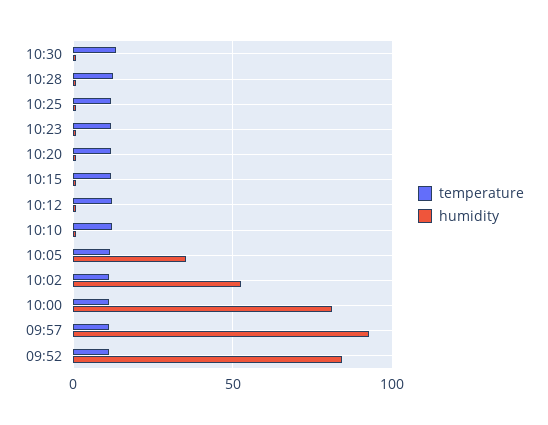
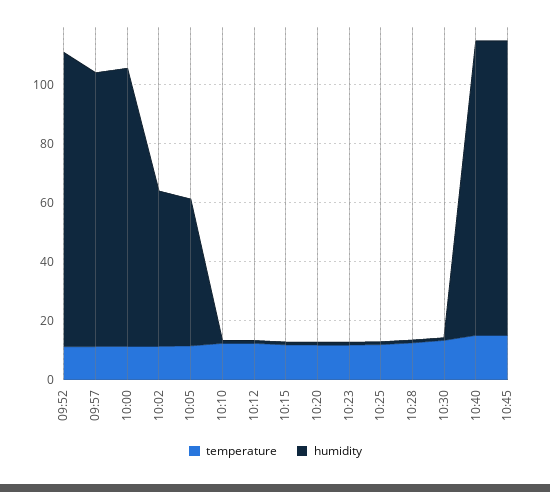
humidity, 10:05: 35 -> 50
humidity, 10:00: 80 -> 95
humidity, 09:52: 85 -> 100
temperature, 10:40: none -> 15
humidity, 10:40: none -> 100
temperature, 10:45: none -> 15
humidity, 10:45: none -> 100

